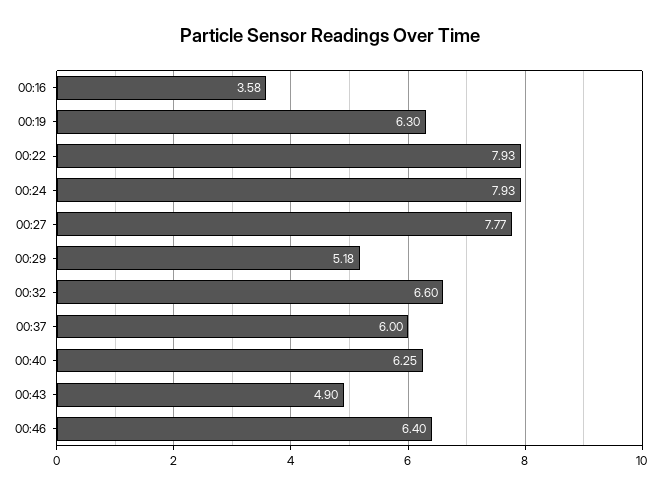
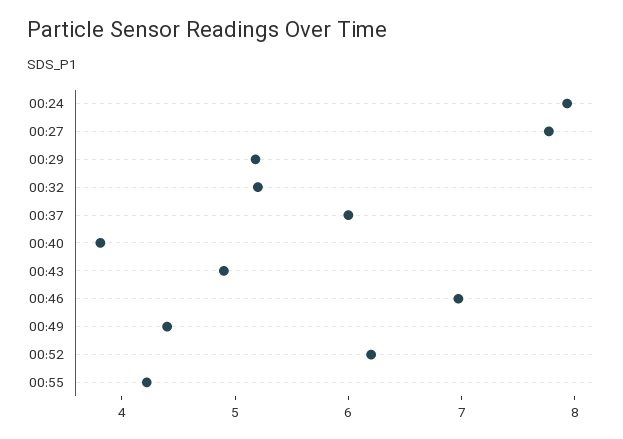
00:16: 3.58 -> none
00:19: 6.3 -> none
00:22: 7.93 -> none
00:32: 6.6 -> 5.2
00:40: 6.25 -> 3.8
00:46: 6.4 -> 7
00:49: none -> 4.4
00:52: none -> 6.2
00:55: none -> 4.2

